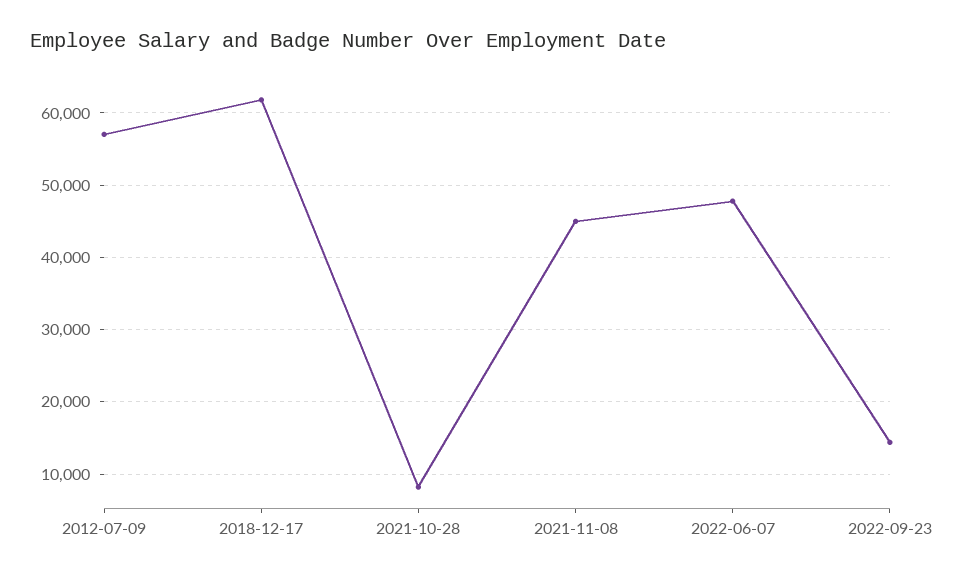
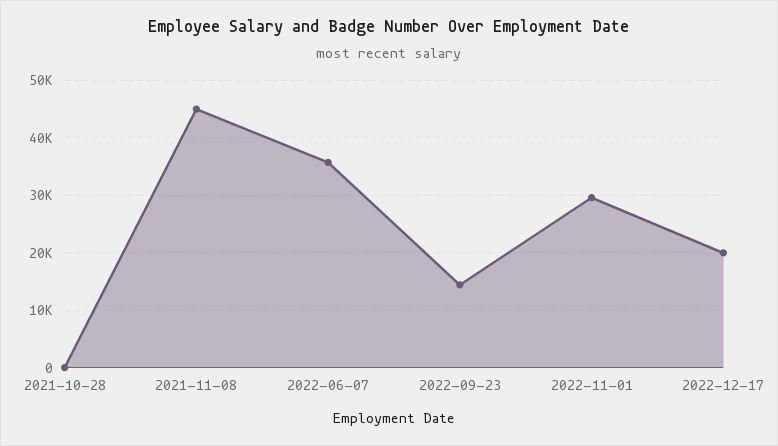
2012-07-09: 57000 -> none
2018-12-17: 62000 -> none
2021-10-28: 8000 -> 0
2022-06-07: 48000 -> 36000
2022-11-01: none -> 30000
2022-12-17: none -> 20000

